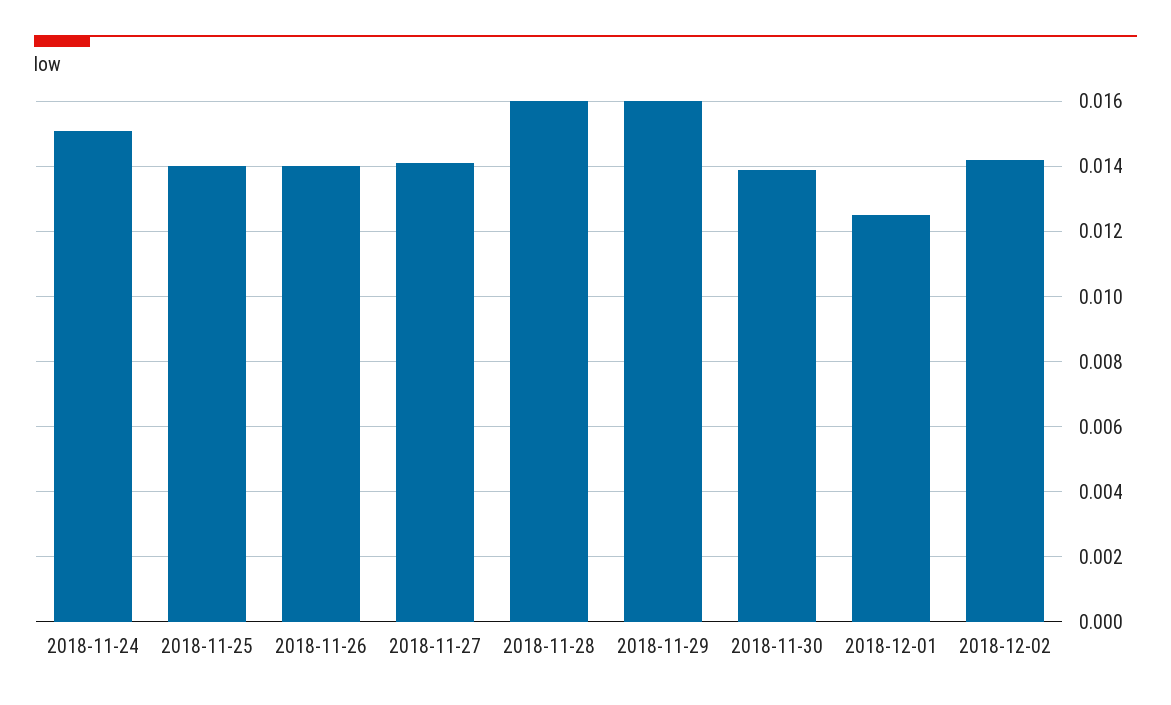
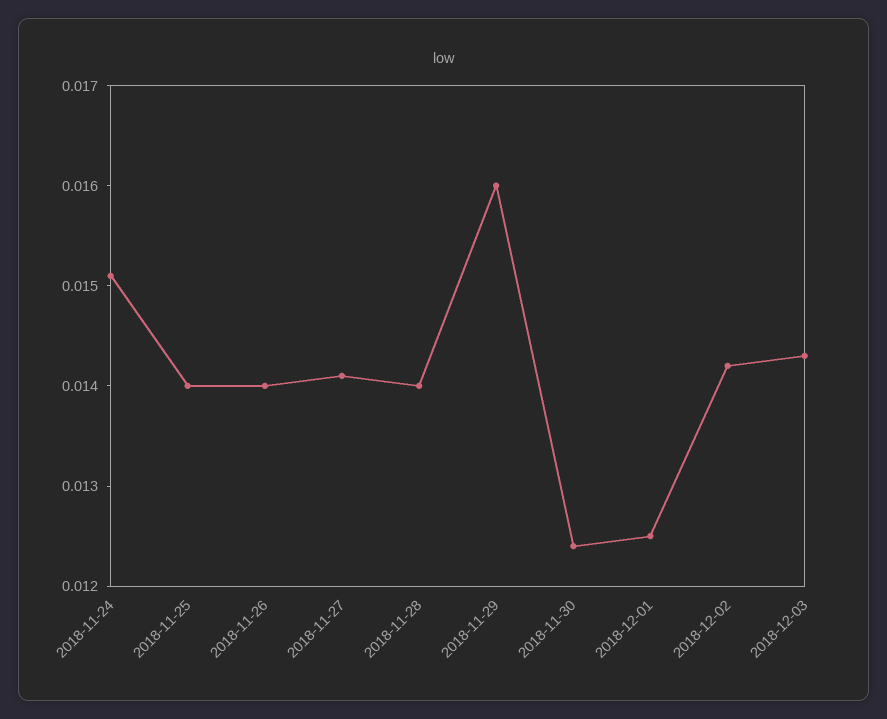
2018-11-28: 0.016 -> 0.014
2018-11-30: 0.014 -> 0.0124
2018-12-03: none -> 0.0143

